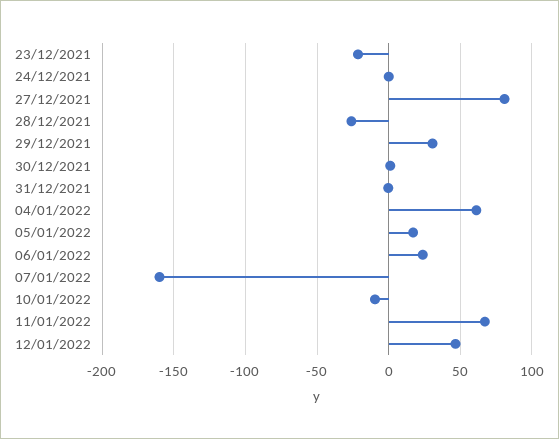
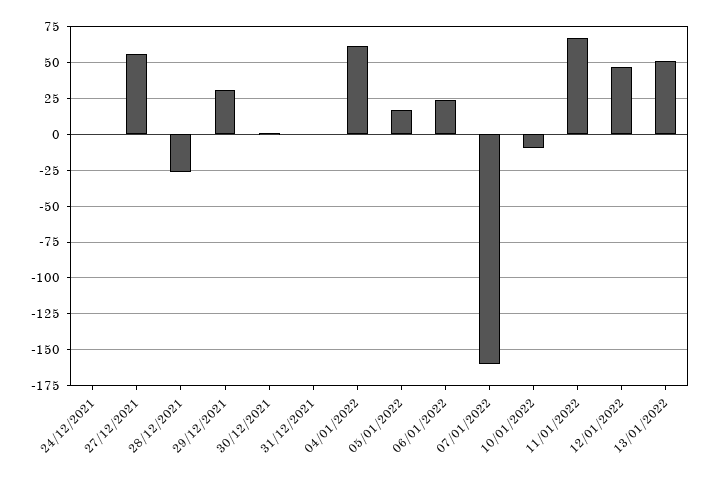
23/12/2021: -20 -> none
27/12/2021: 80 -> 55
13/01/2022: none -> 50

